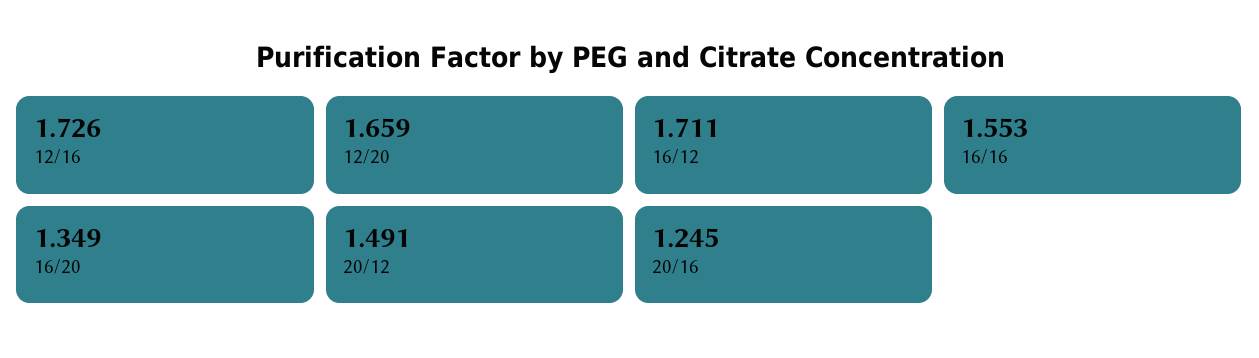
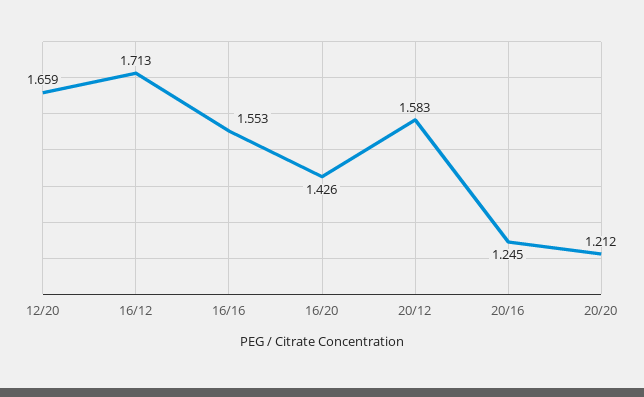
12/16: 1.726 -> none
16/12: 1.711 -> 1.713
16/20: 1.349 -> 1.426
20/12: 1.491 -> 1.583
20/20: none -> 1.212

